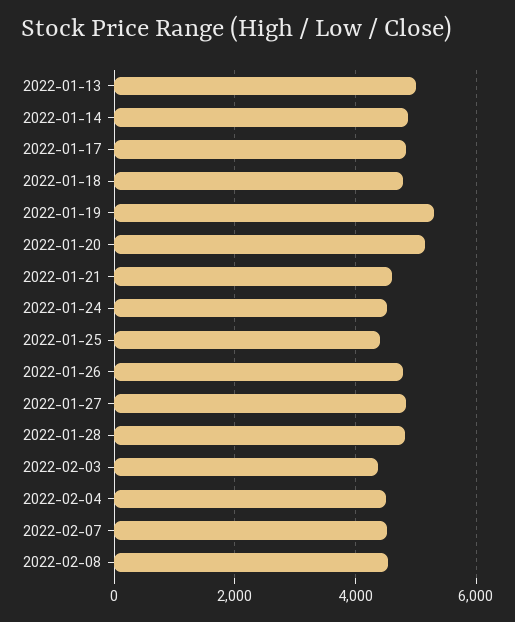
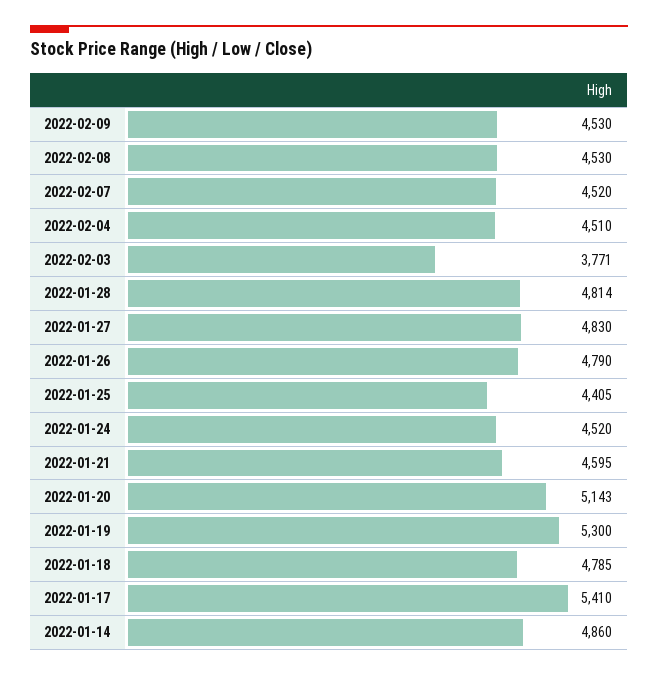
2022-01-13: 5000 -> none
2022-01-17: 4800 -> 5410
2022-02-03: 4400 -> 3771
2022-02-09: none -> 4530

